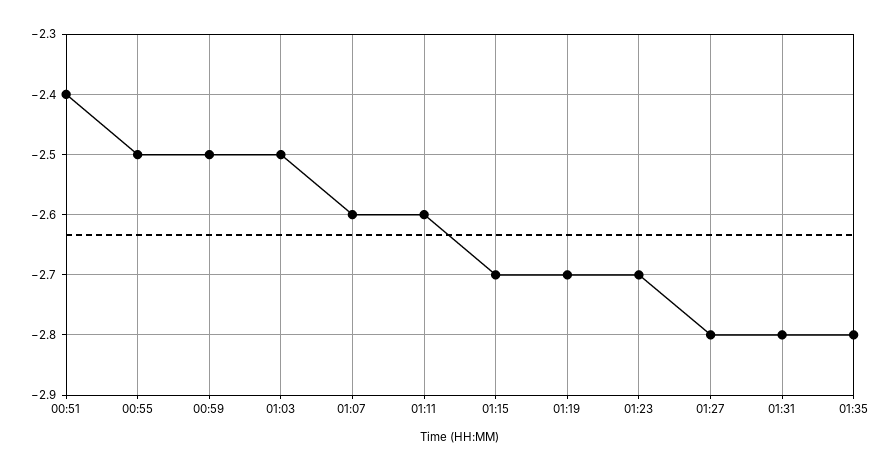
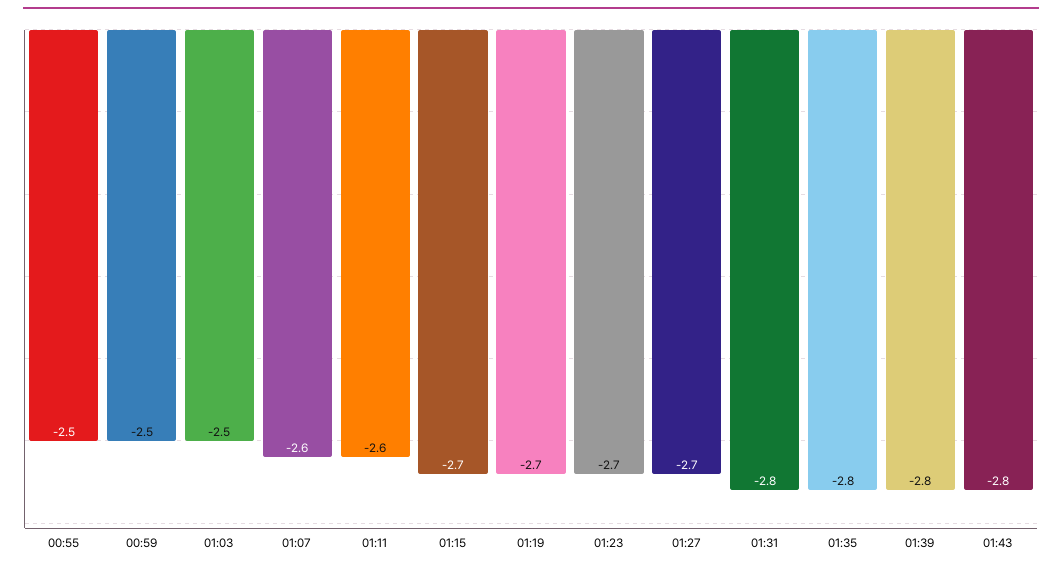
00:51: -2.4 -> none
01:27: -2.8 -> -2.7
01:39: none -> -2.8
01:43: none -> -2.8

